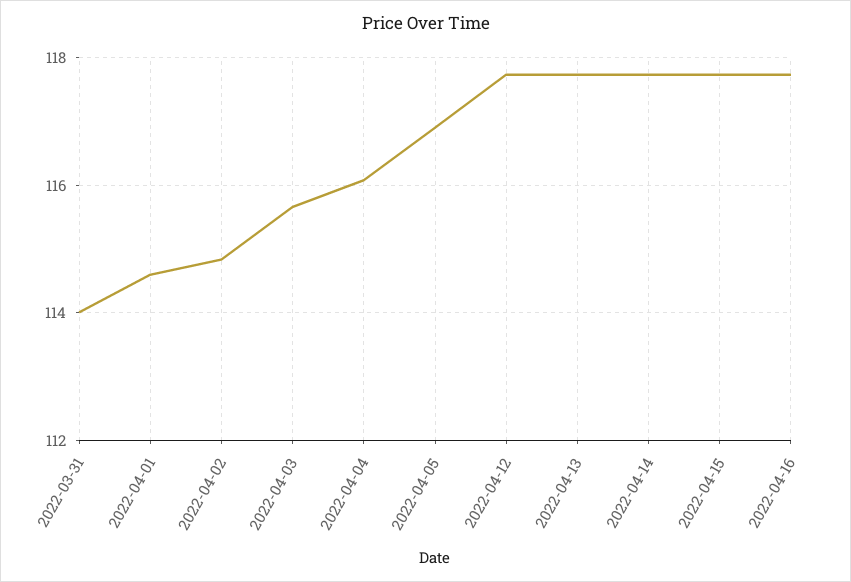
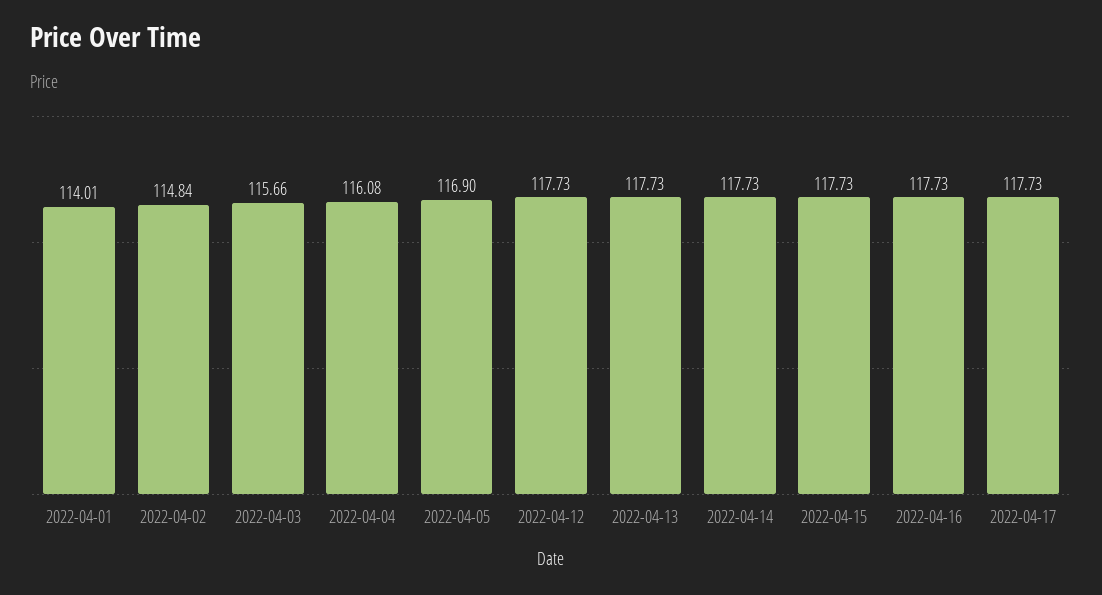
2022-03-31: 114 -> none
2022-04-01: 114.6 -> 114.01
2022-04-17: none -> 117.73

